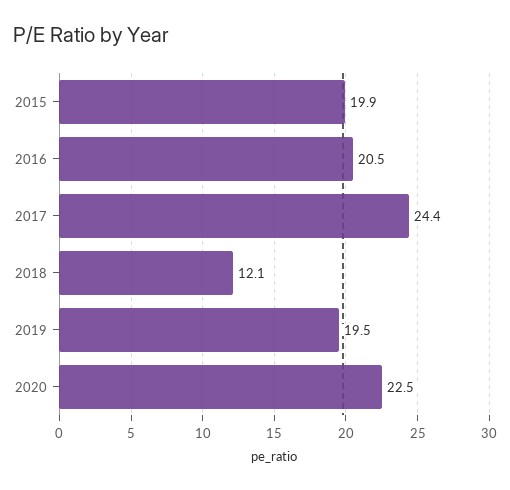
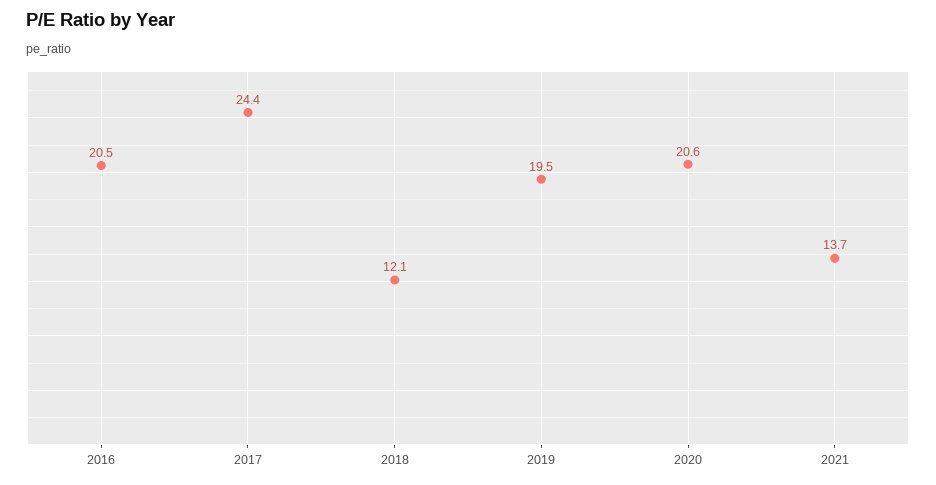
2015: 19.9 -> none
2020: 22.5 -> 20.6
2021: none -> 13.7

